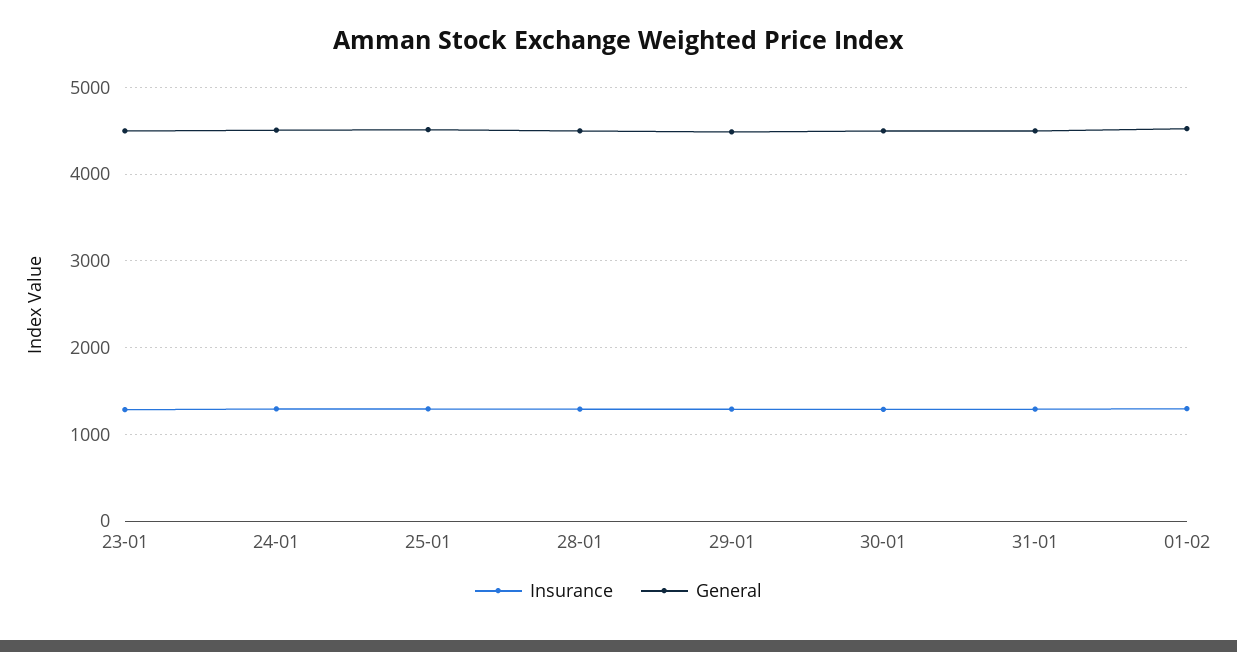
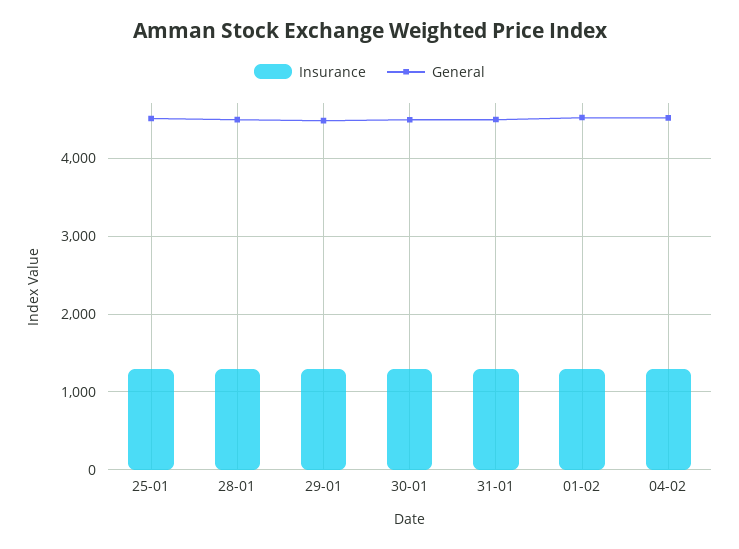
Insurance, 23-01: 1300 -> none
General, 23-01: 4500 -> none
Insurance, 24-01: 1300 -> none
General, 24-01: 4500 -> none
Insurance, 04-02: none -> 1300
General, 04-02: none -> 4500

